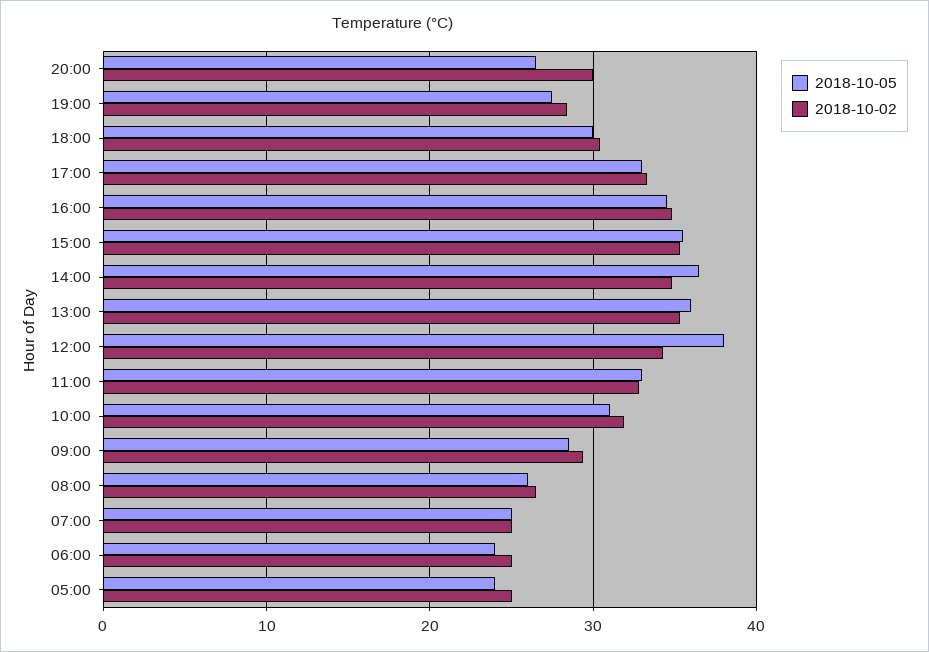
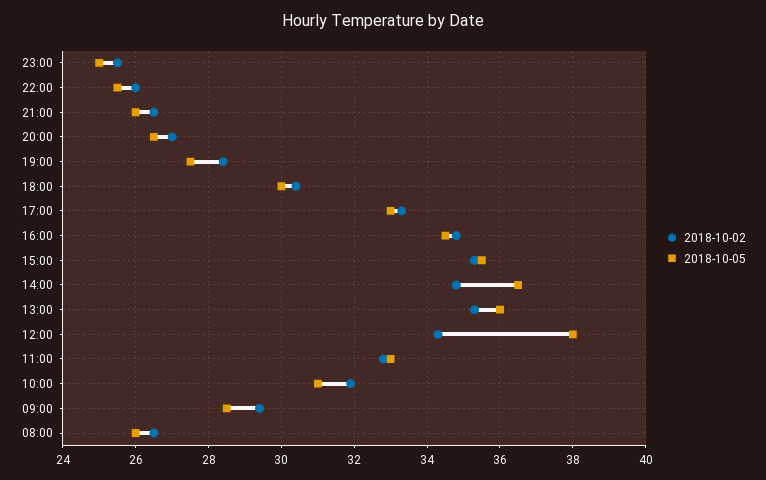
2018-10-02, 20:00: 30 -> 27
2018-10-05, 07:00: 25 -> none
2018-10-02, 07:00: 25 -> none
2018-10-05, 06:00: 24 -> none
2018-10-02, 06:00: 25 -> none
2018-10-05, 05:00: 24 -> none
2018-10-02, 05:00: 25 -> none
2018-10-02, 23:00: none -> 25.5
2018-10-05, 23:00: none -> 25
2018-10-02, 22:00: none -> 26
2018-10-05, 22:00: none -> 25.5
2018-10-02, 21:00: none -> 26.5
2018-10-05, 21:00: none -> 26

